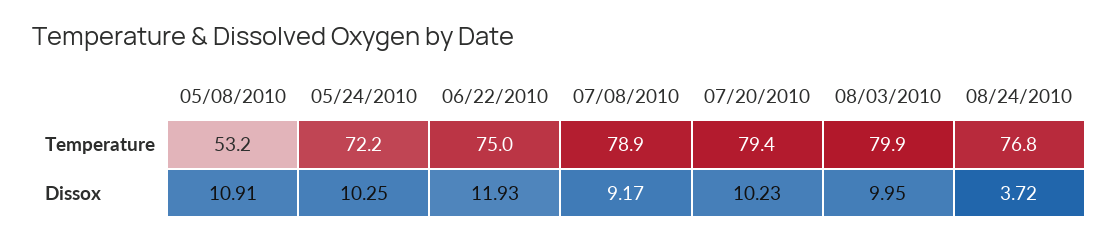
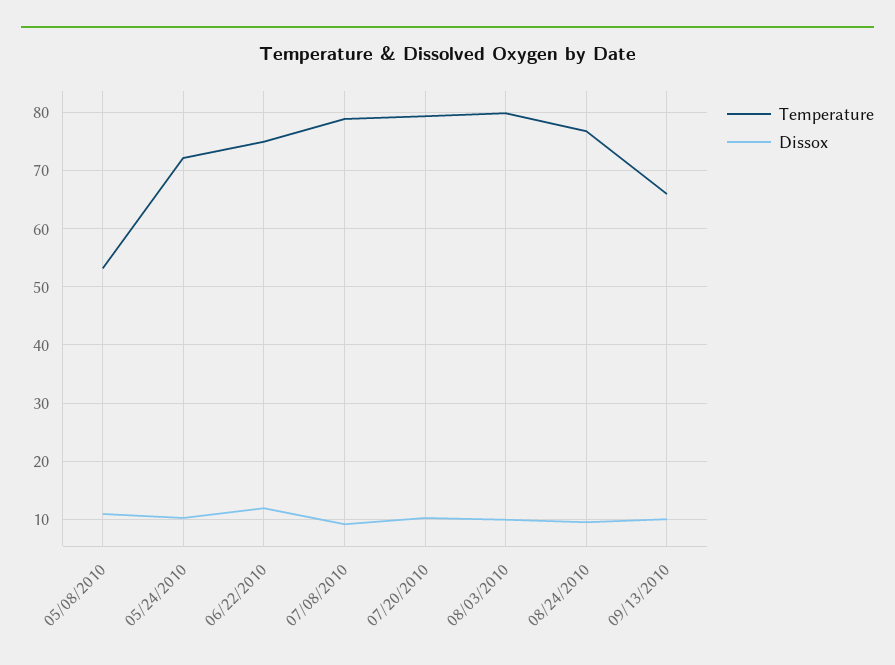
Dissox, 08/24/2010: 3.72 -> 10
Temperature, 09/13/2010: none -> 66
Dissox, 09/13/2010: none -> 10

